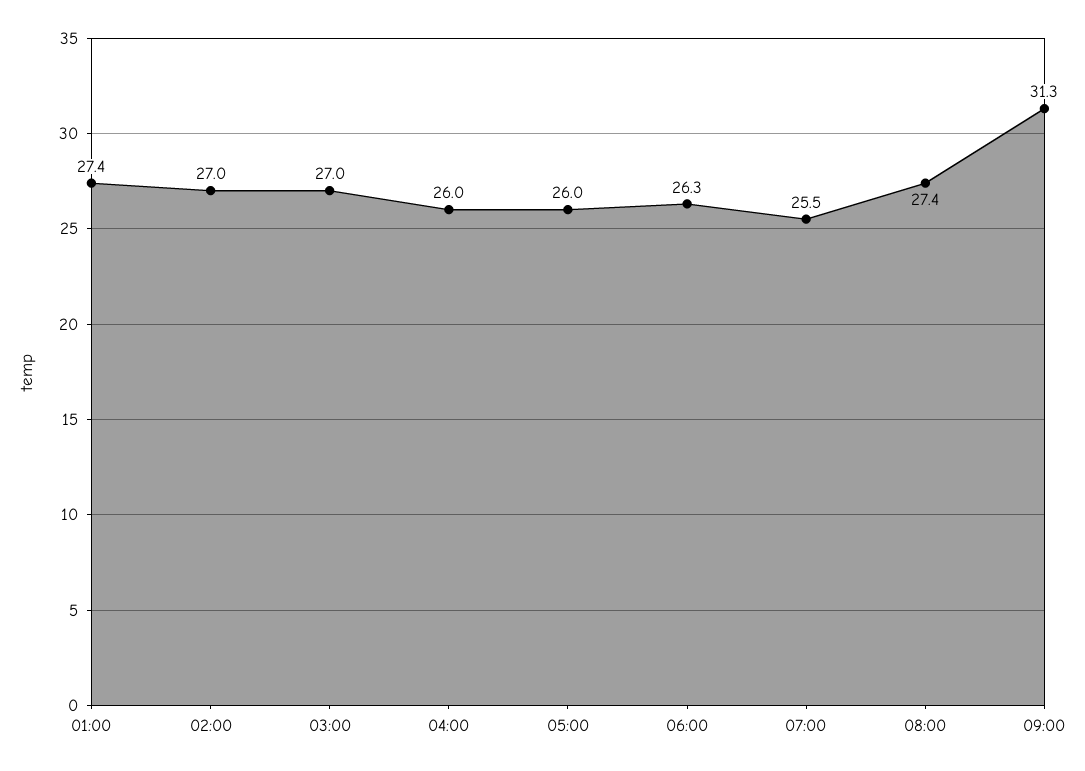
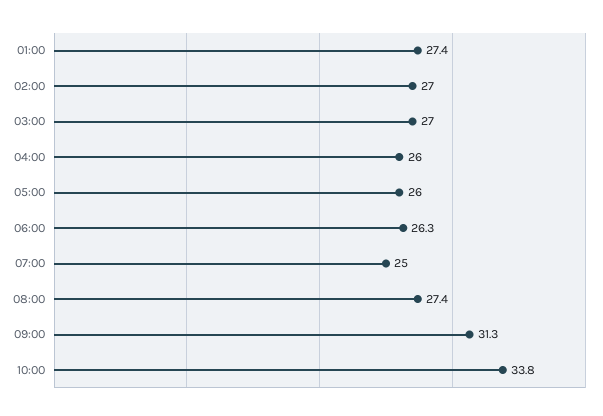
07:00: 25.5 -> 25
10:00: none -> 33.8

